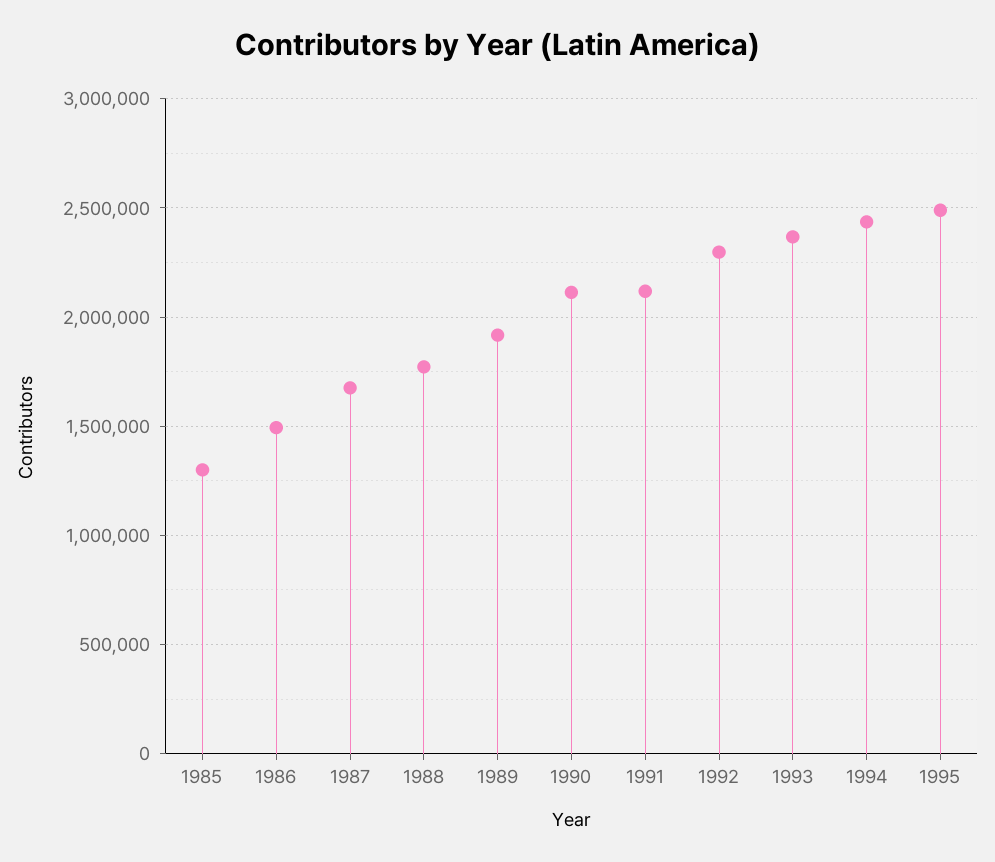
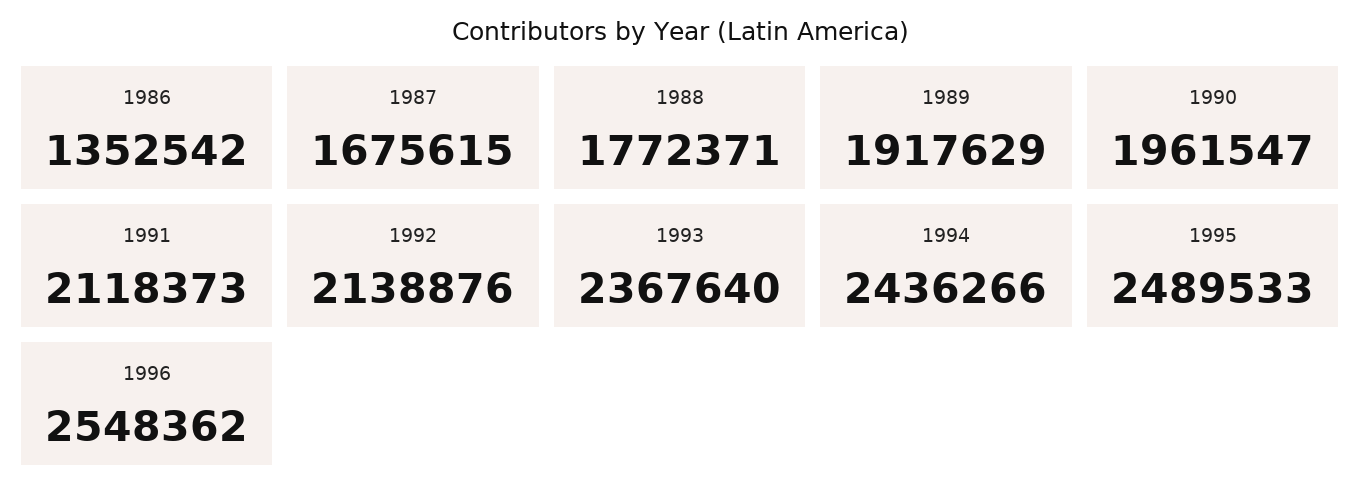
1985: 1300000 -> none
1986: 1500000 -> 1352542
1990: 2100000 -> 1961547
1992: 2300000 -> 2138876
1996: none -> 2548362

